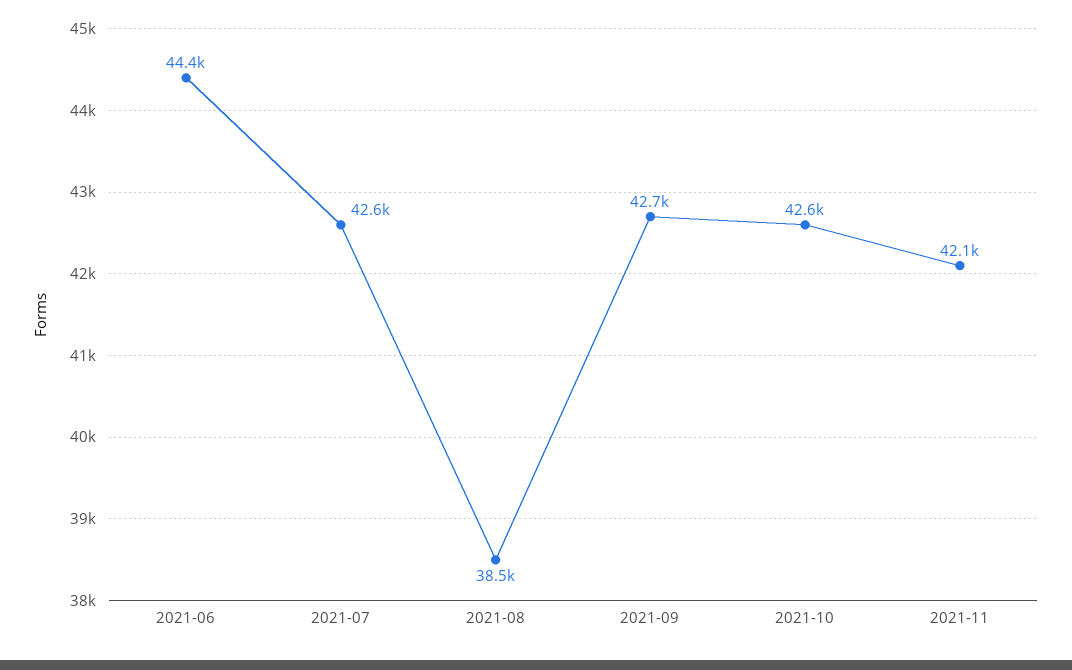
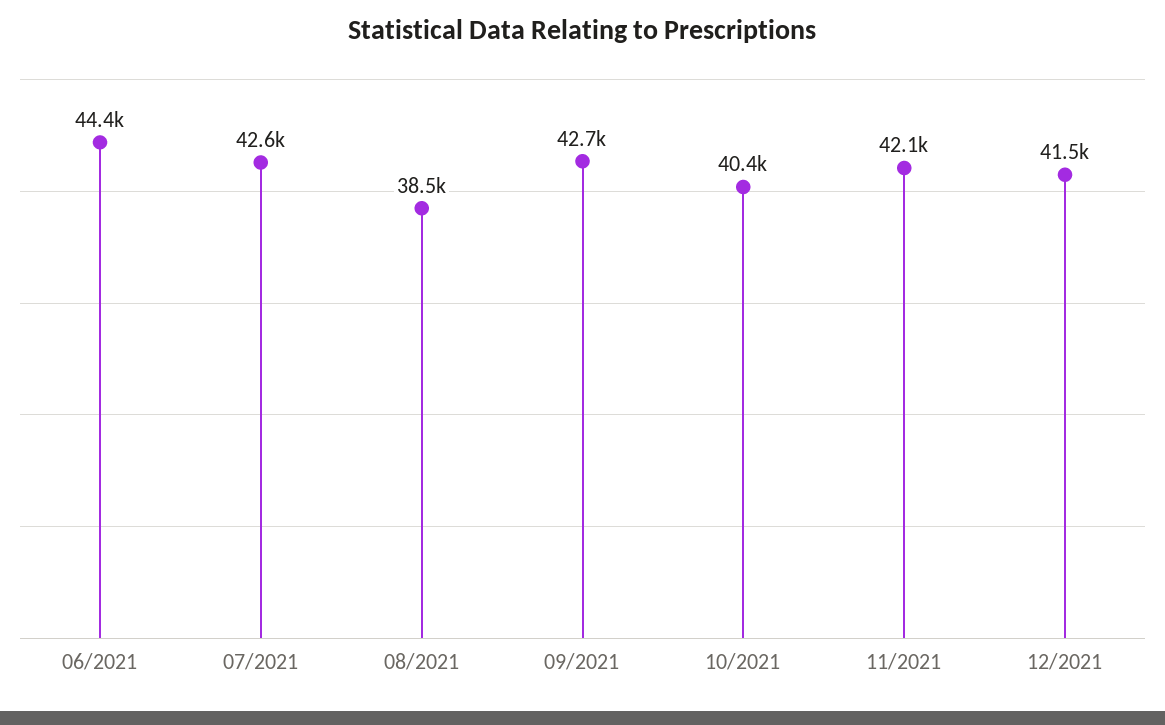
2021-10: 42600 -> 40400
12/2021: none -> 41500

